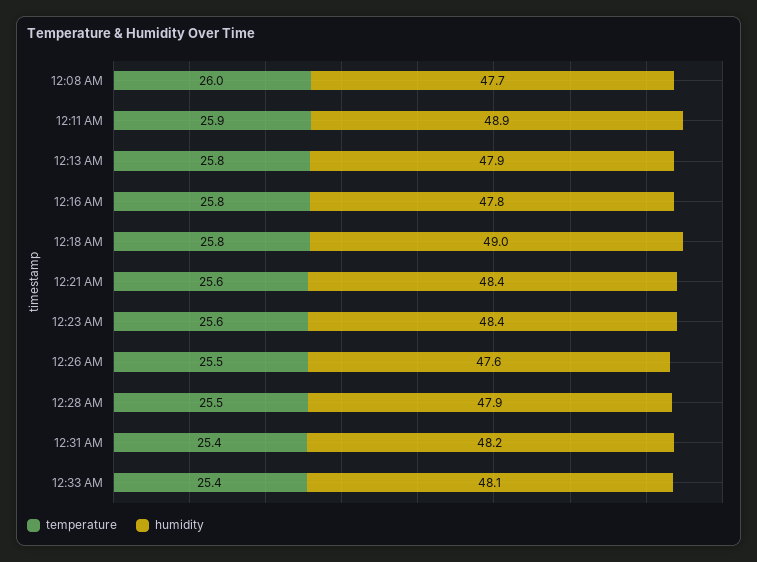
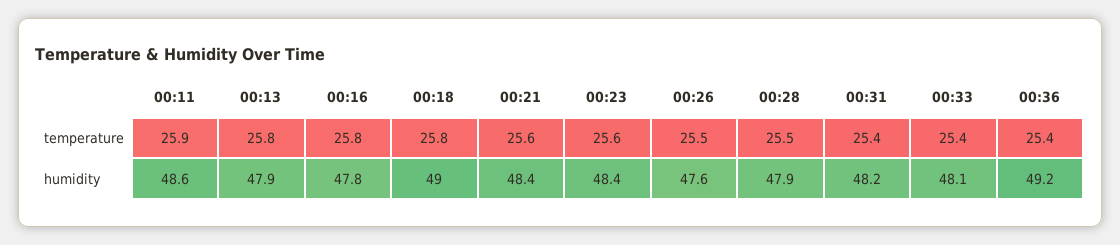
temperature, 12:08 AM: 26 -> none
humidity, 12:08 AM: 47.7 -> none
humidity, 12:11 AM: 48.9 -> 48.6
temperature, 00:36: none -> 25.4
humidity, 00:36: none -> 49.2

